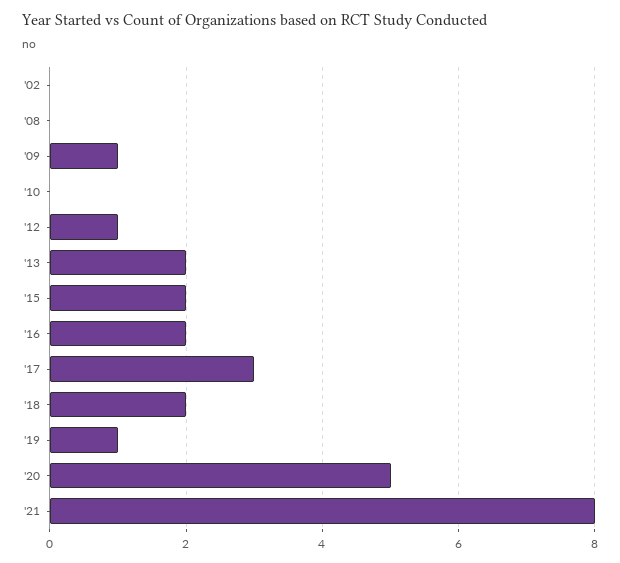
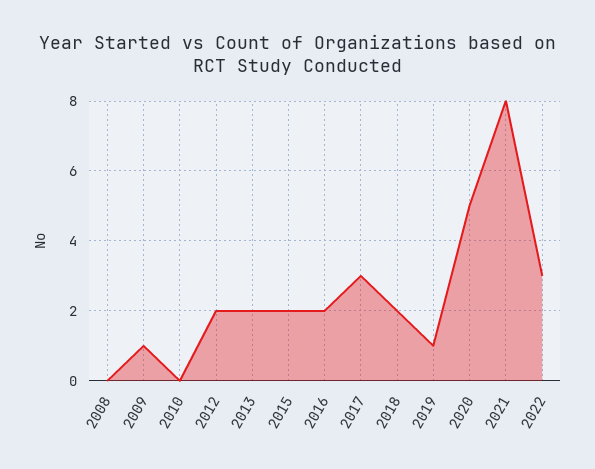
'02: 0 -> none
'12: 1 -> 2
2022: none -> 3

